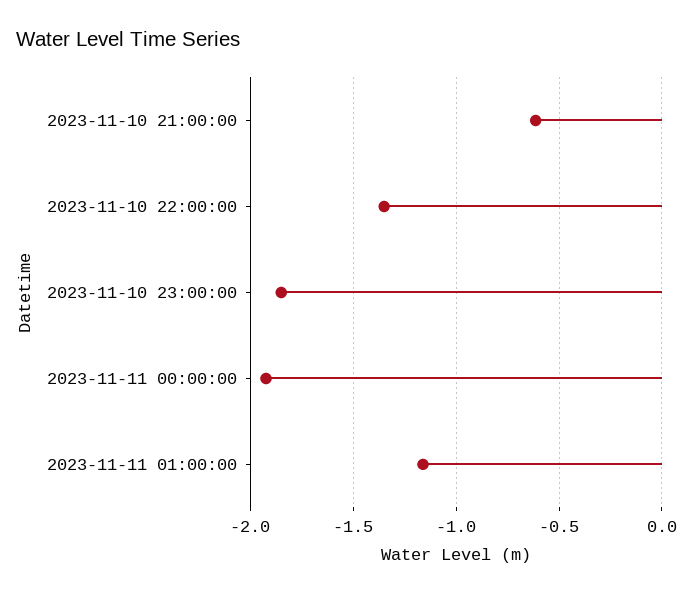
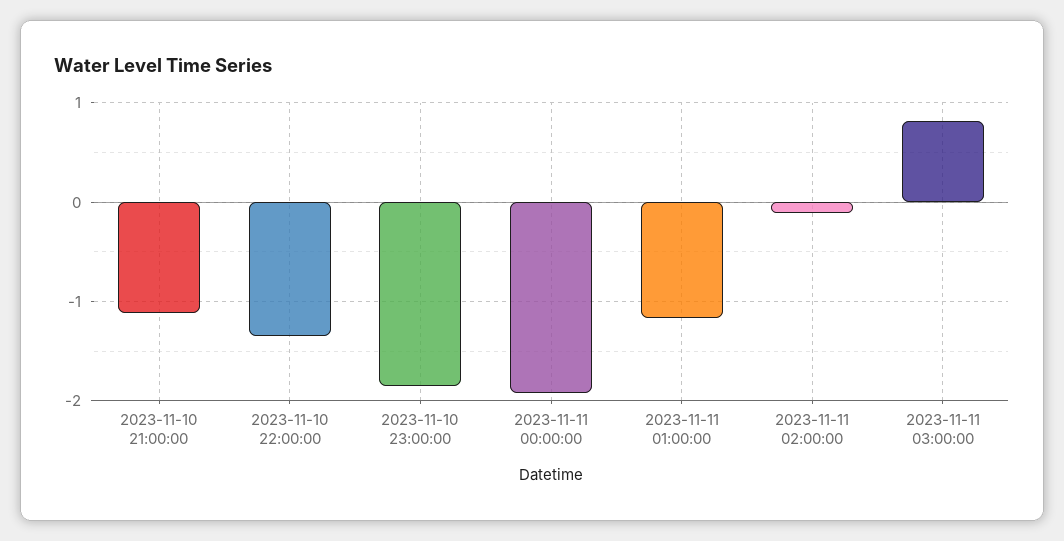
2023-11-10 21:00:00: -0.6 -> -1.1
2023-11-11 02:00:00: none -> -0.1
2023-11-11 03:00:00: none -> 0.8

